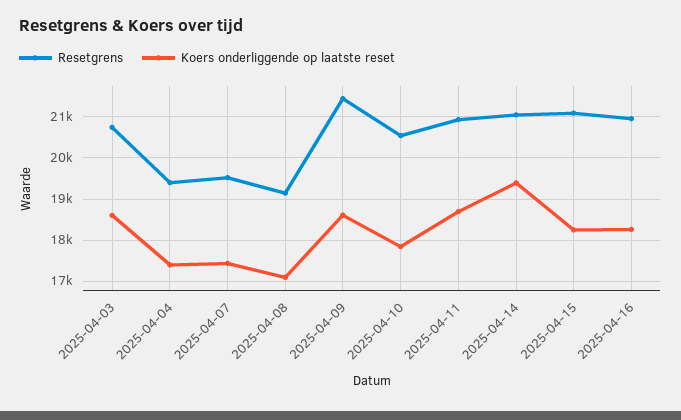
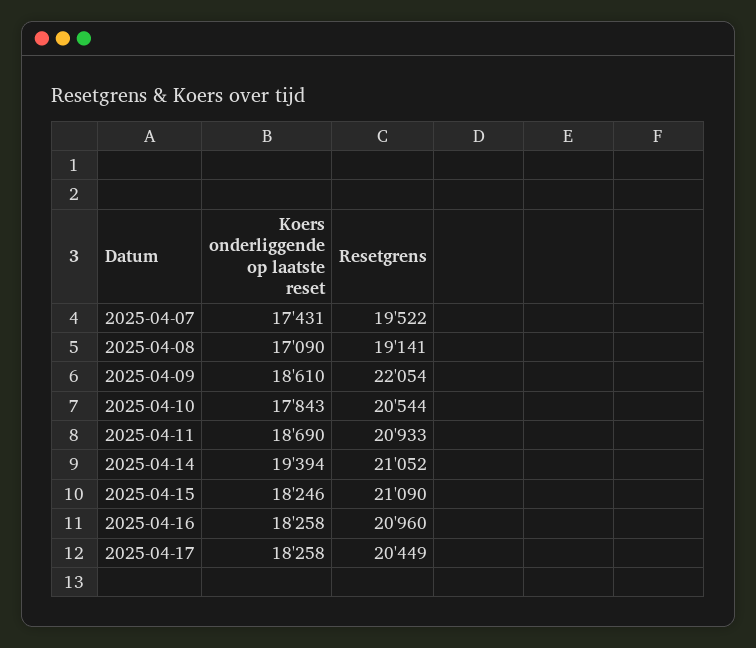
Resetgrens, 2025-04-03: 20800 -> none
Koers onderliggende op laatste reset, 2025-04-03: 18600 -> none
Resetgrens, 2025-04-04: 19400 -> none
Koers onderliggende op laatste reset, 2025-04-04: 17400 -> none
Resetgrens, 2025-04-09: 21400 -> 22054
Koers onderliggende op laatste reset, 2025-04-17: none -> 18258
Resetgrens, 2025-04-17: none -> 20449

